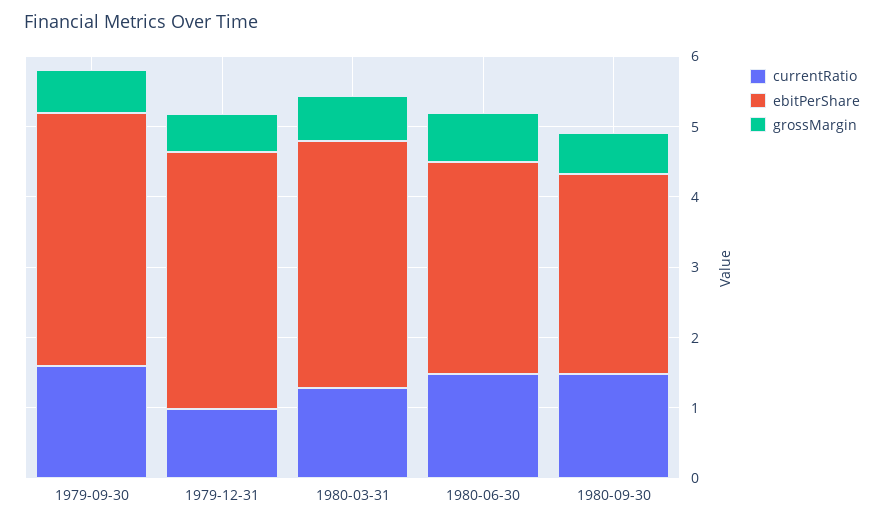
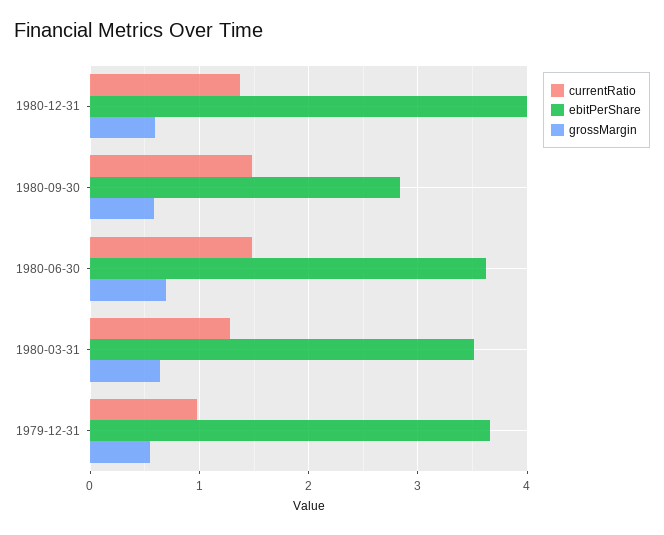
currentRatio, 1979-09-30: 1.6 -> none
ebitPerShare, 1979-09-30: 3.6 -> none
grossMargin, 1979-09-30: 0.6 -> none
ebitPerShare, 1980-06-30: 3 -> 3.6
currentRatio, 1980-12-31: none -> 1.4
ebitPerShare, 1980-12-31: none -> 4
grossMargin, 1980-12-31: none -> 0.6

